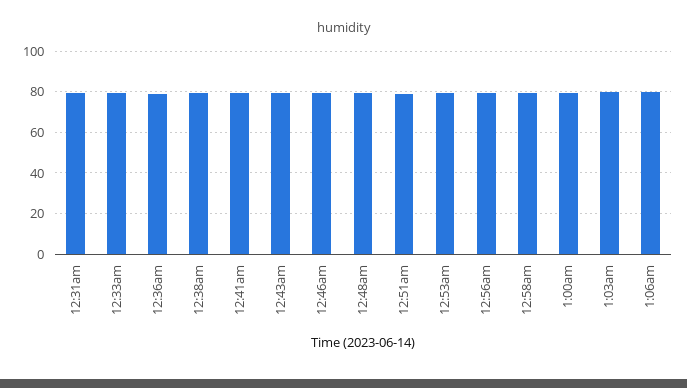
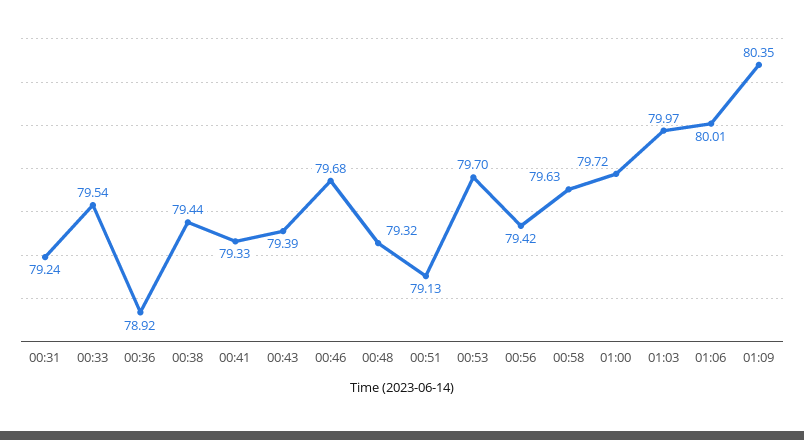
01:09: none -> 80.35

